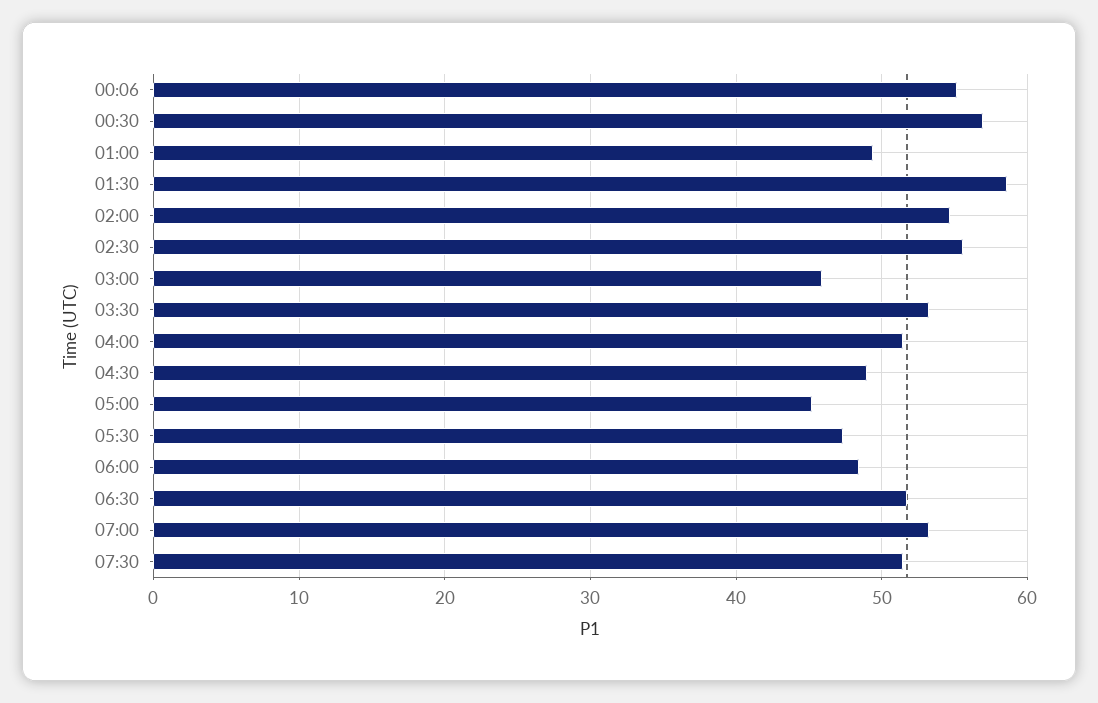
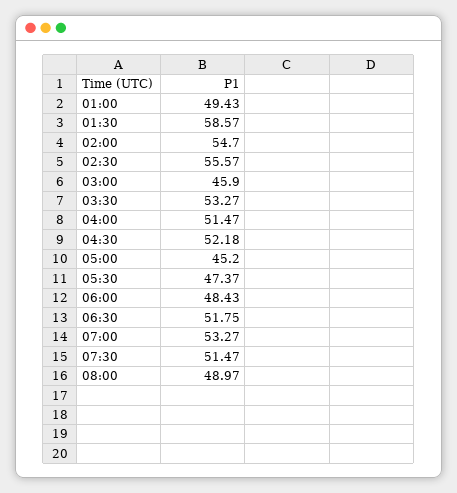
00:06: 55 -> none
00:30: 57 -> none
04:30: 49 -> 52.18
08:00: none -> 48.97

